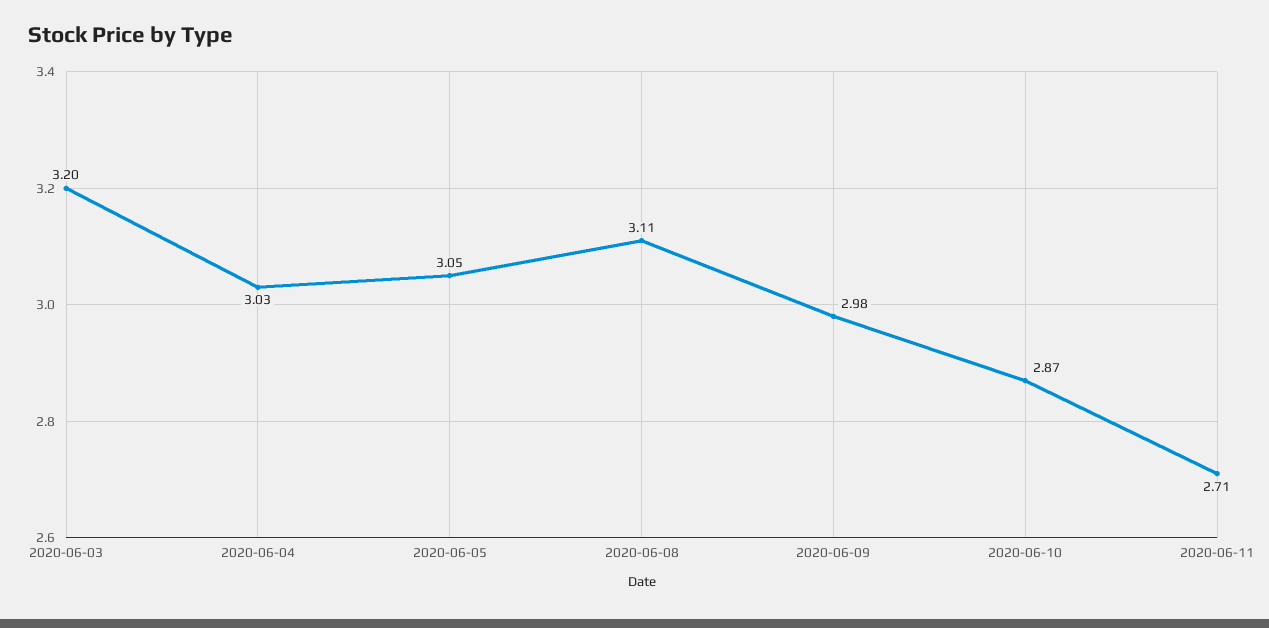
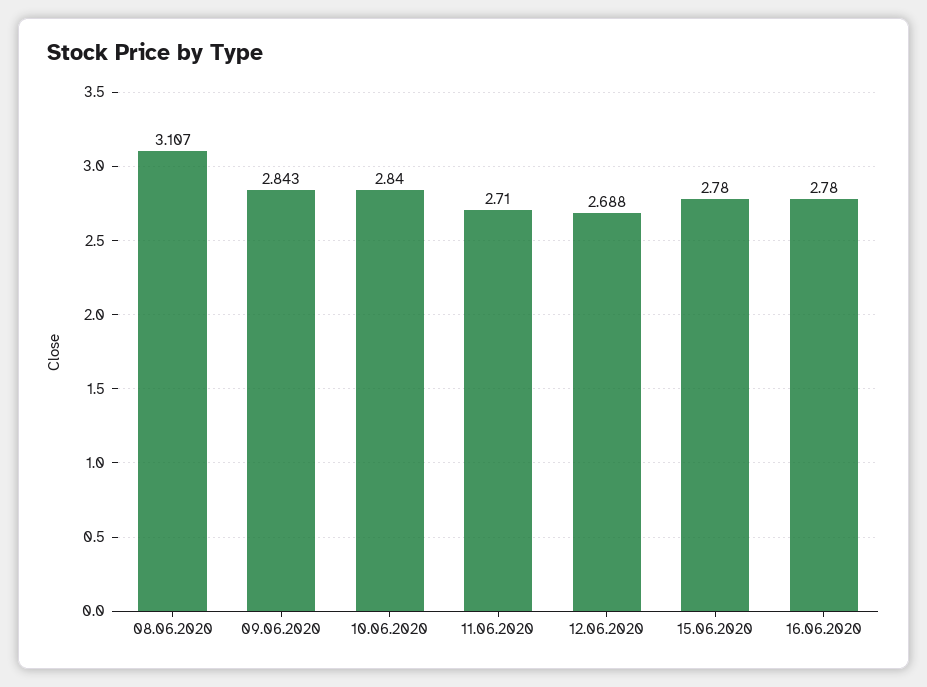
2020-06-03: 3.2 -> none
2020-06-04: 3.03 -> none
2020-06-05: 3.05 -> none
2020-06-09: 2.98 -> 2.843
2020-06-10: 2.87 -> 2.84
12.06.2020: none -> 2.688
15.06.2020: none -> 2.78
16.06.2020: none -> 2.78

